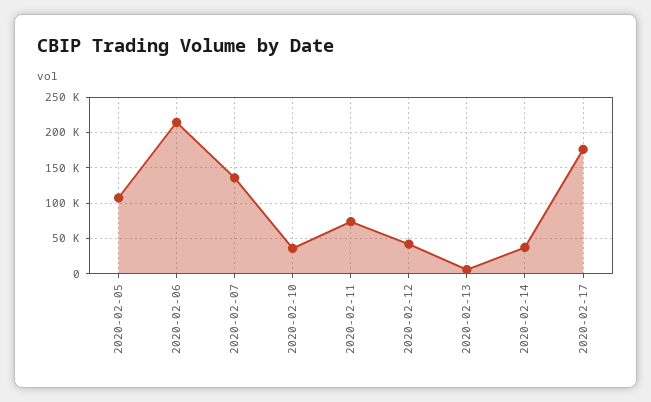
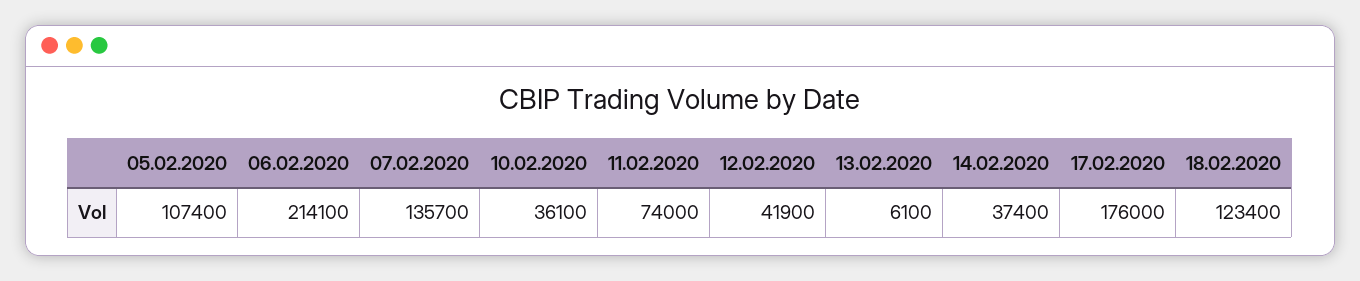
18.02.2020: none -> 123400

